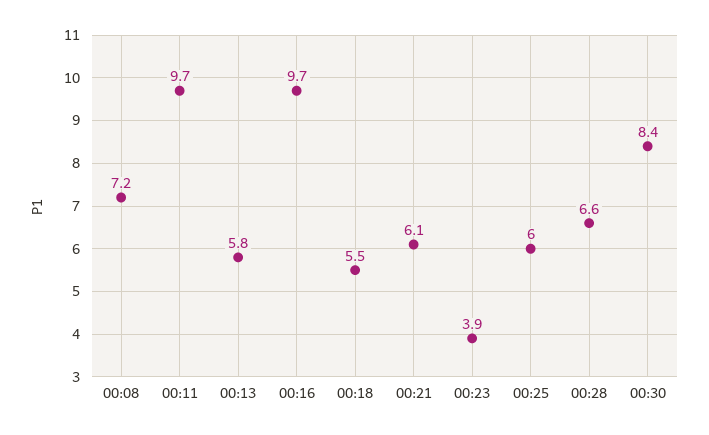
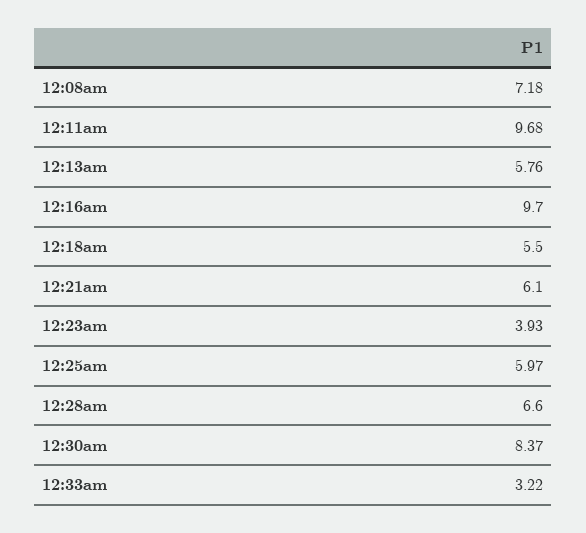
12:33am: none -> 3.22

